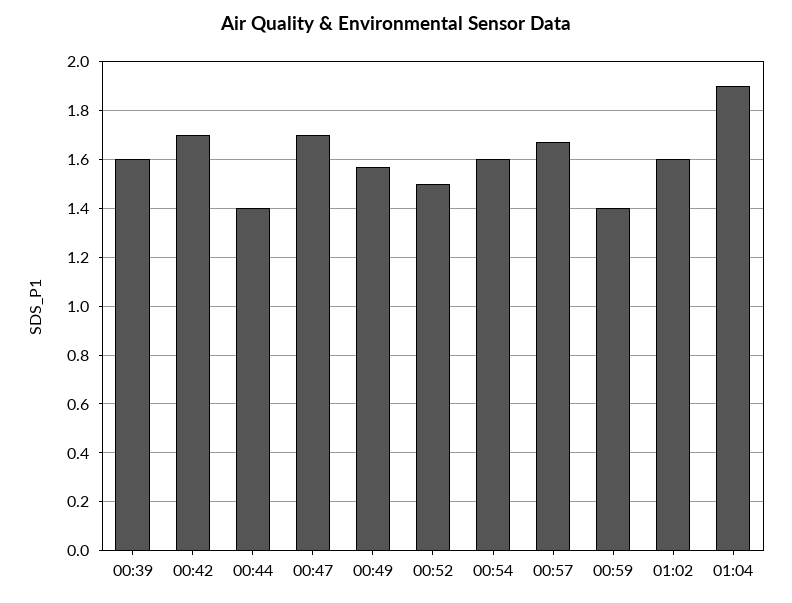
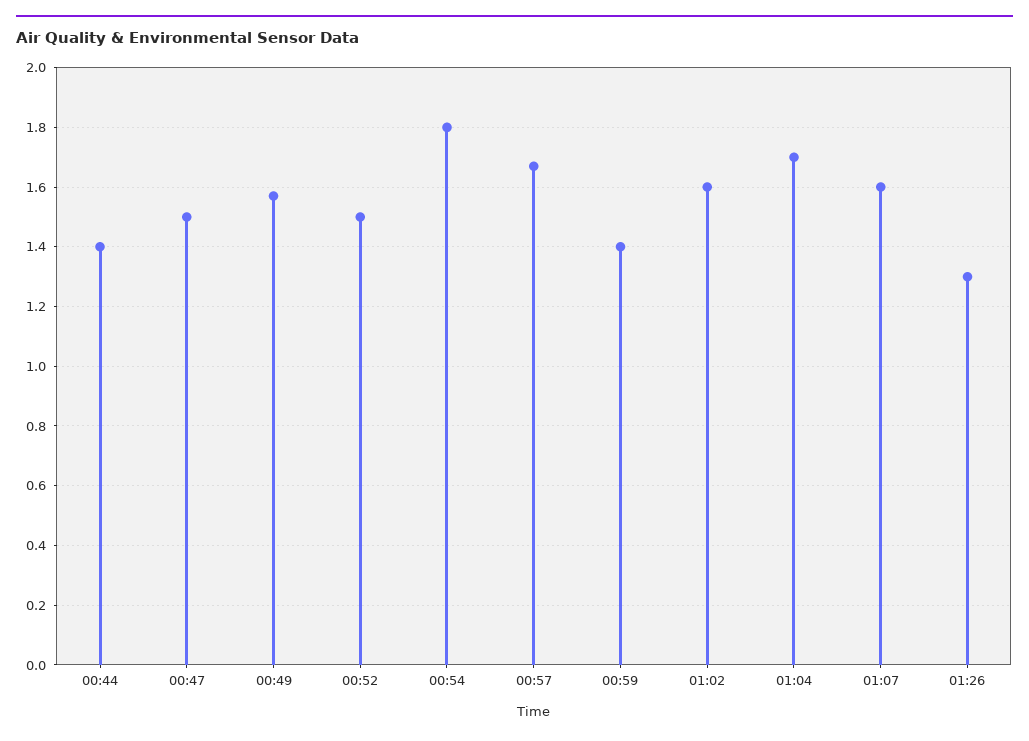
00:39: 1.6 -> none
00:42: 1.7 -> none
00:47: 1.7 -> 1.5
00:54: 1.6 -> 1.8
01:04: 1.9 -> 1.7
01:07: none -> 1.6
01:26: none -> 1.3

